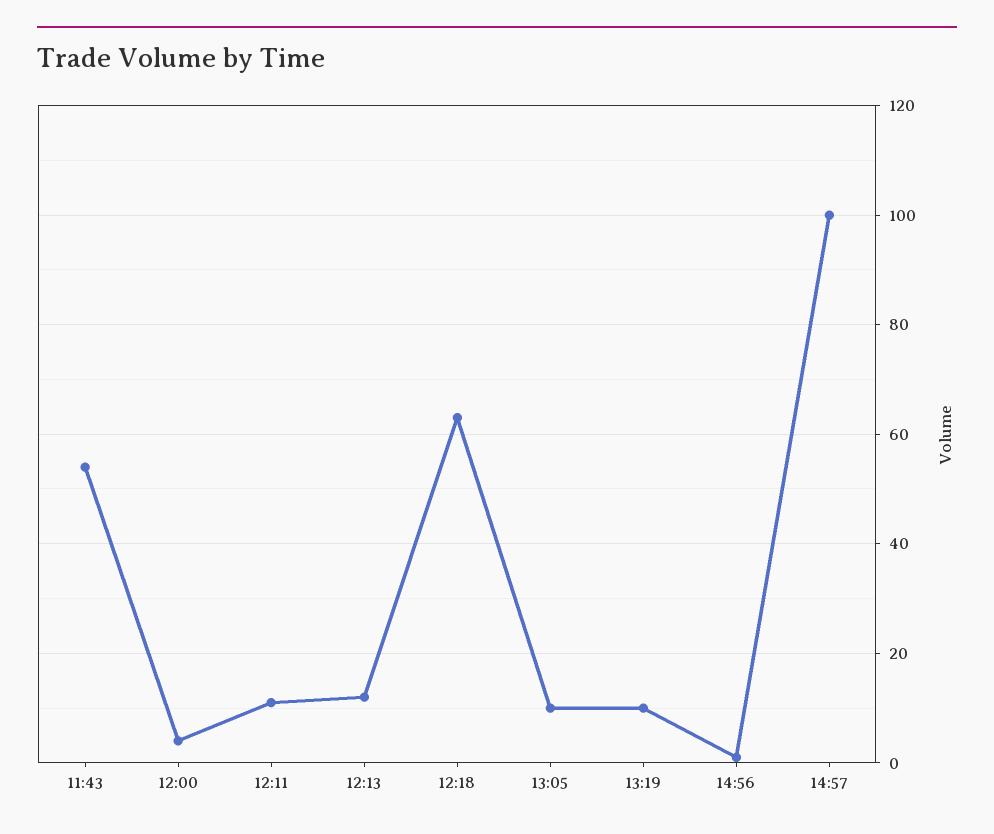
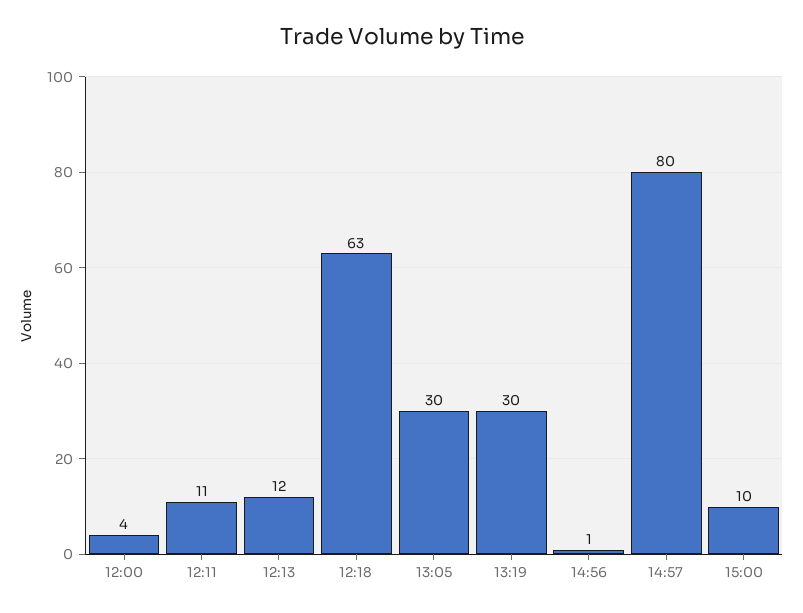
11:43: 55 -> none
13:05: 10 -> 30
13:19: 10 -> 30
14:57: 100 -> 80
15:00: none -> 10

